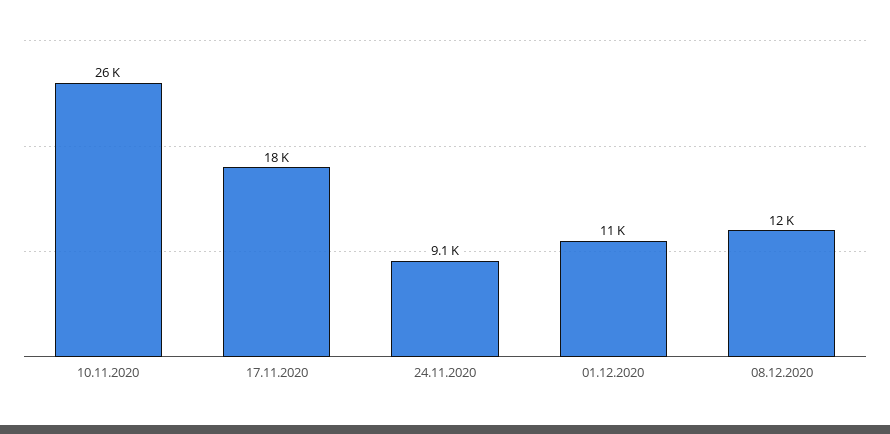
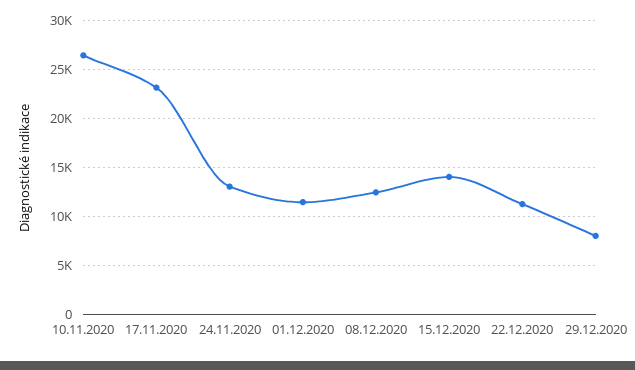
17.11.2020: 18000 -> 23000
24.11.2020: 9100 -> 13000
15.12.2020: none -> 14000
22.12.2020: none -> 11000
29.12.2020: none -> 8000

